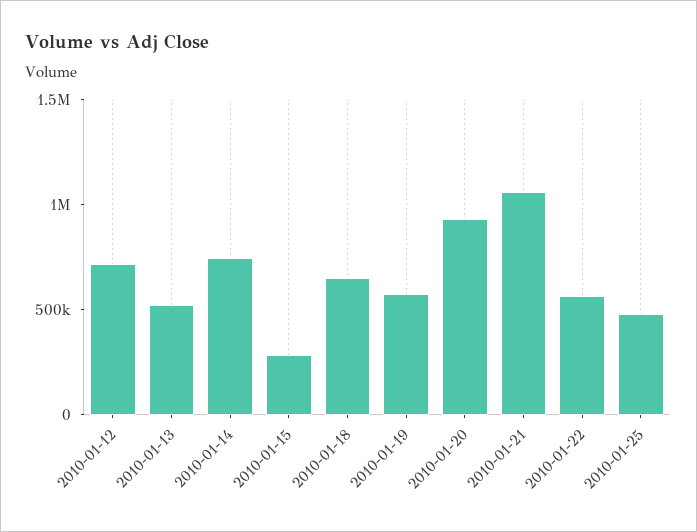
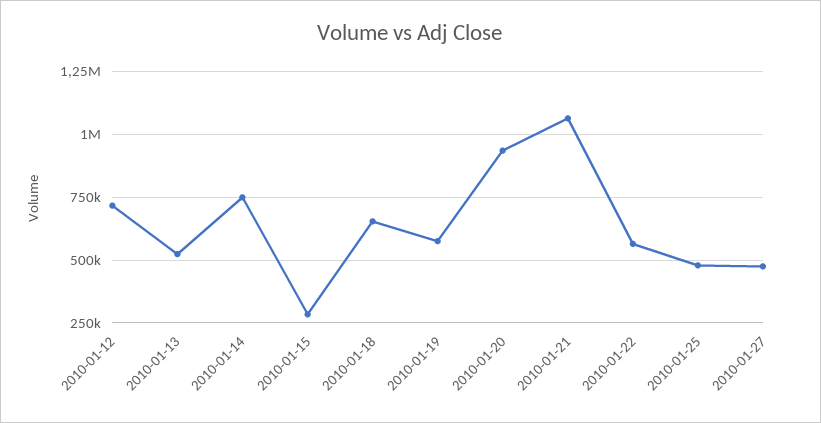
2010-01-27: none -> 475000

